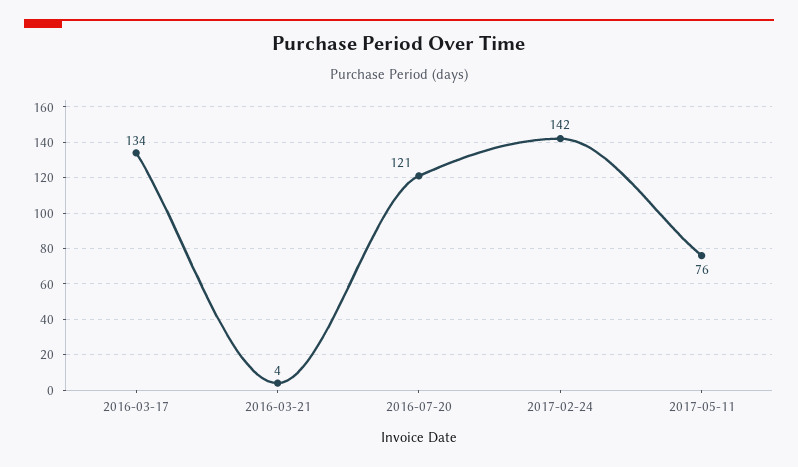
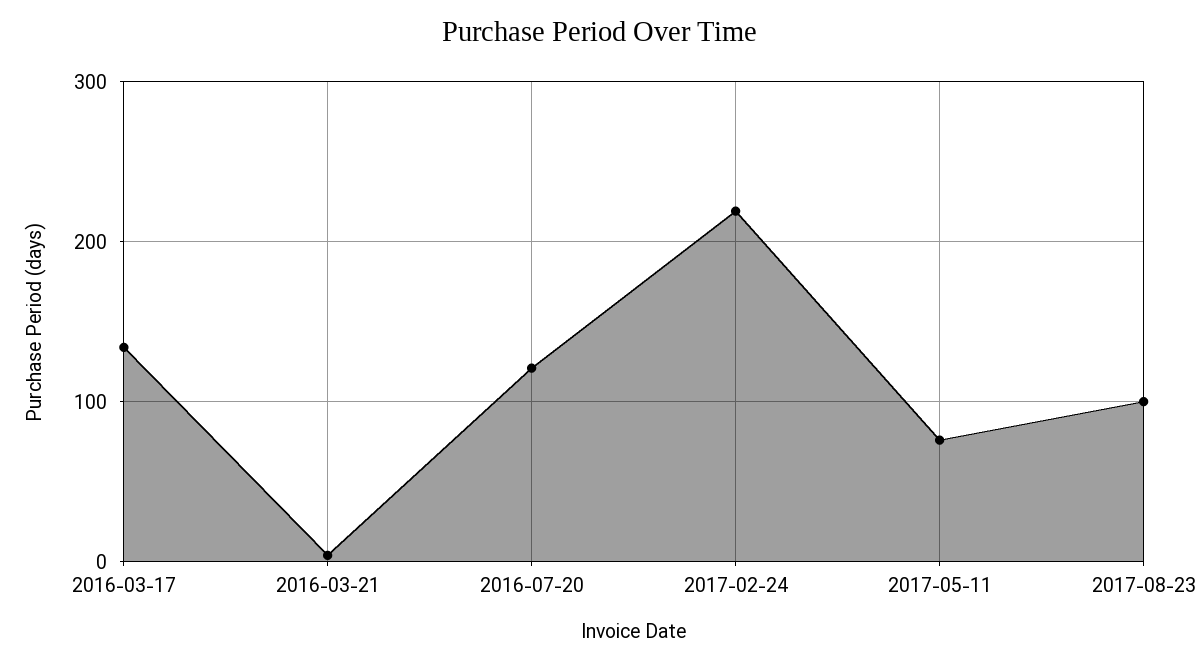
2017-02-24: 142 -> 220
2017-08-23: none -> 100

